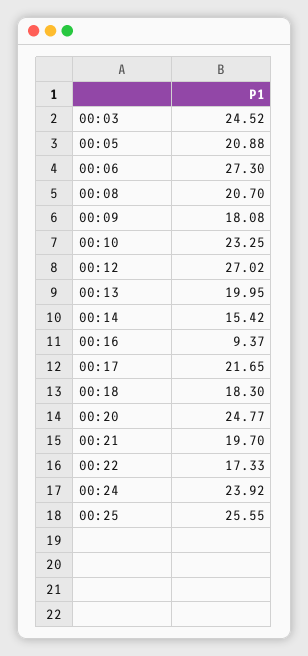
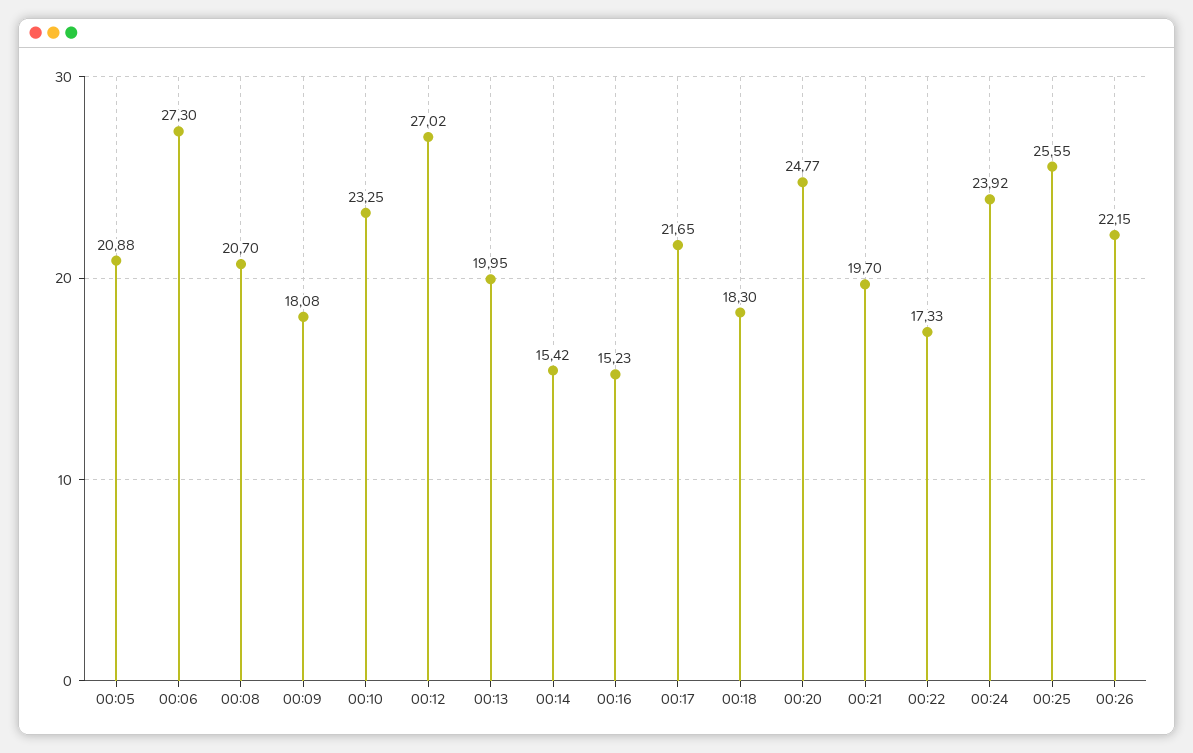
00:03: 24.52 -> none
00:16: 9.37 -> 15.23
00:26: none -> 22.15

